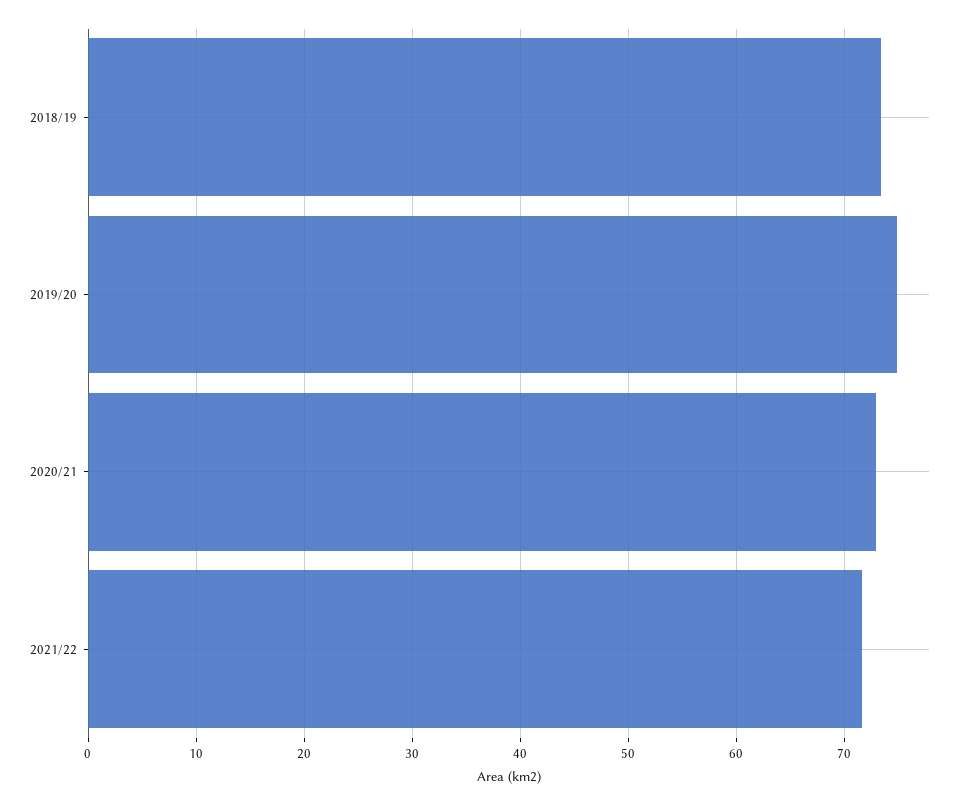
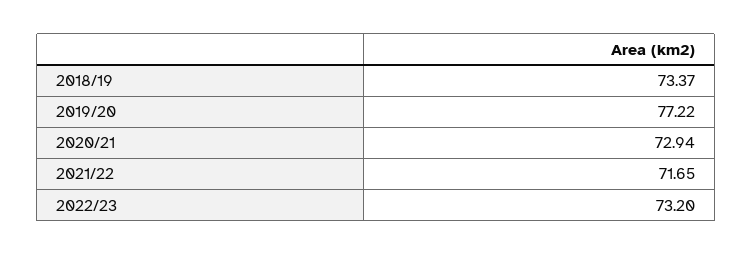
2019/20: 75 -> 77.22
2022/23: none -> 73.2

